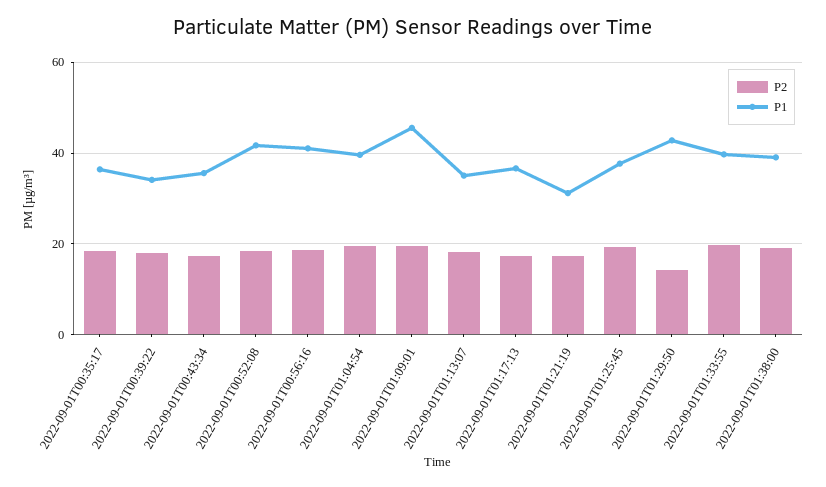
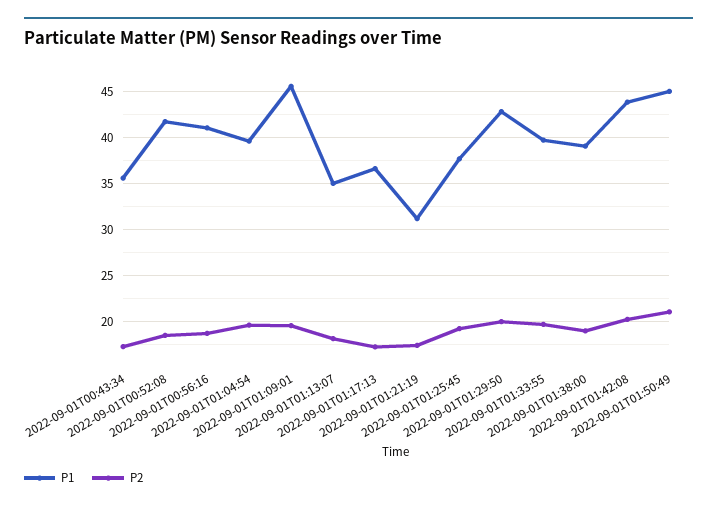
P2, 2022-09-01T00:35:17: 18 -> none
P1, 2022-09-01T00:35:17: 36 -> none
P2, 2022-09-01T00:39:22: 18 -> none
P1, 2022-09-01T00:39:22: 34 -> none
P2, 2022-09-01T01:29:50: 14 -> 20
P1, 2022-09-01T01:42:08: none -> 44
P2, 2022-09-01T01:42:08: none -> 20
P1, 2022-09-01T01:50:49: none -> 45
P2, 2022-09-01T01:50:49: none -> 21

